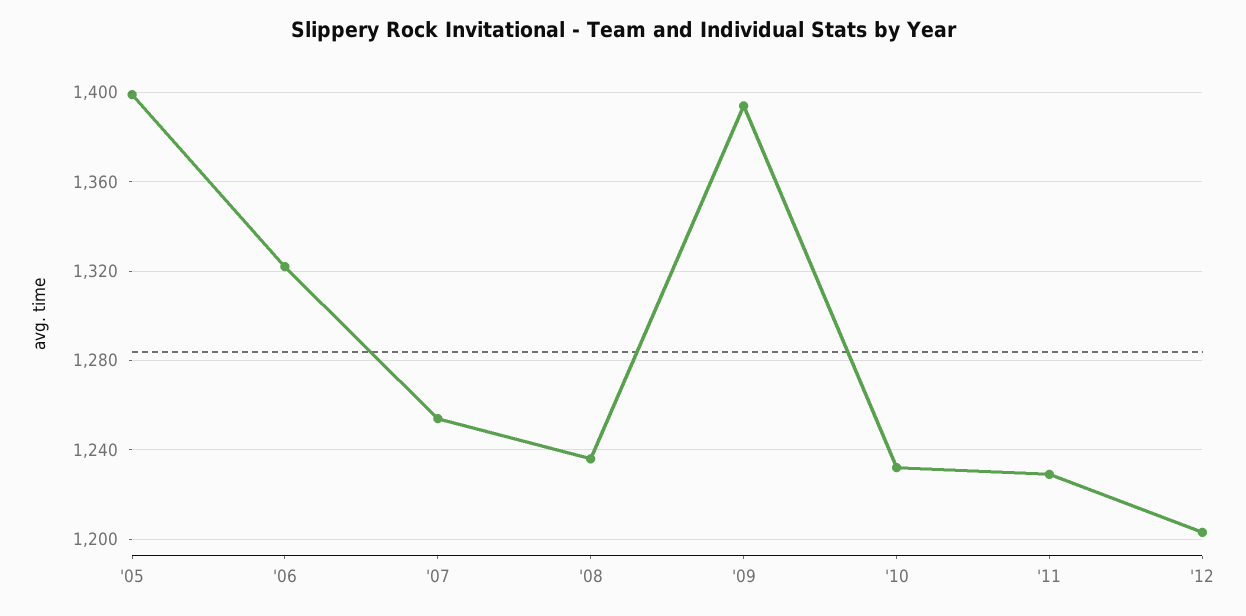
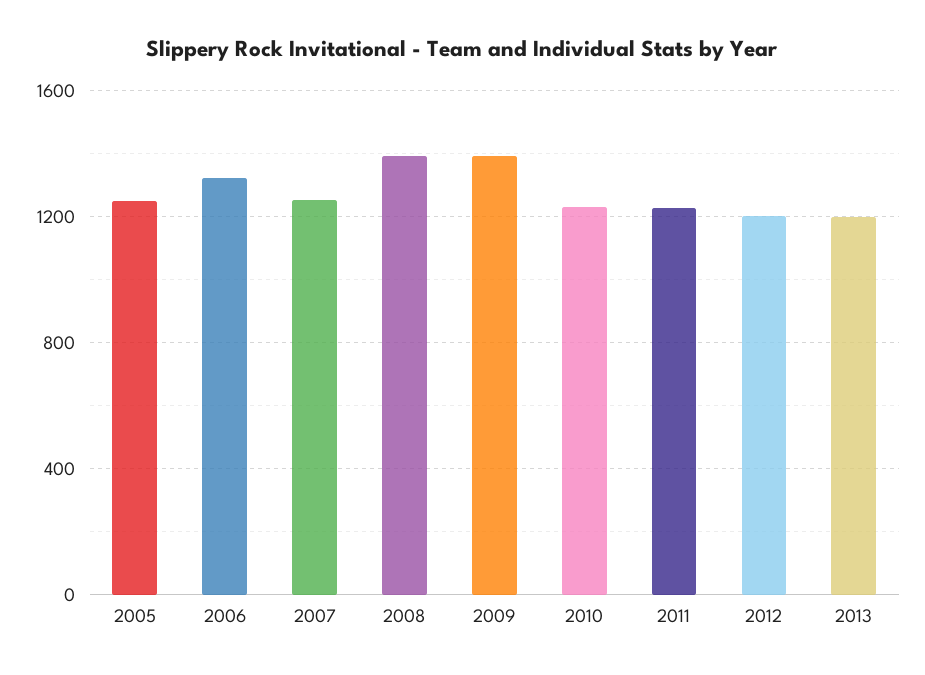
'05: 1400 -> 1250
'08: 1235 -> 1400
2013: none -> 1200

